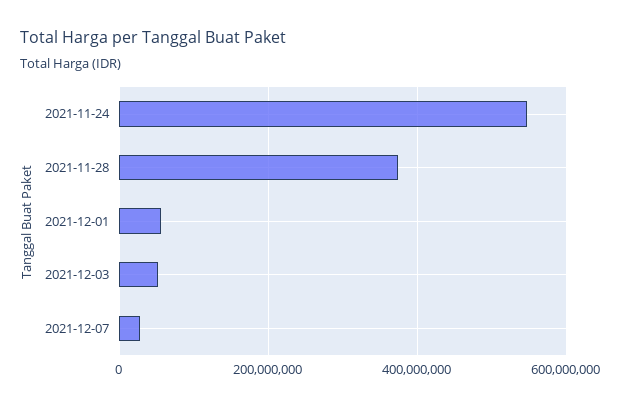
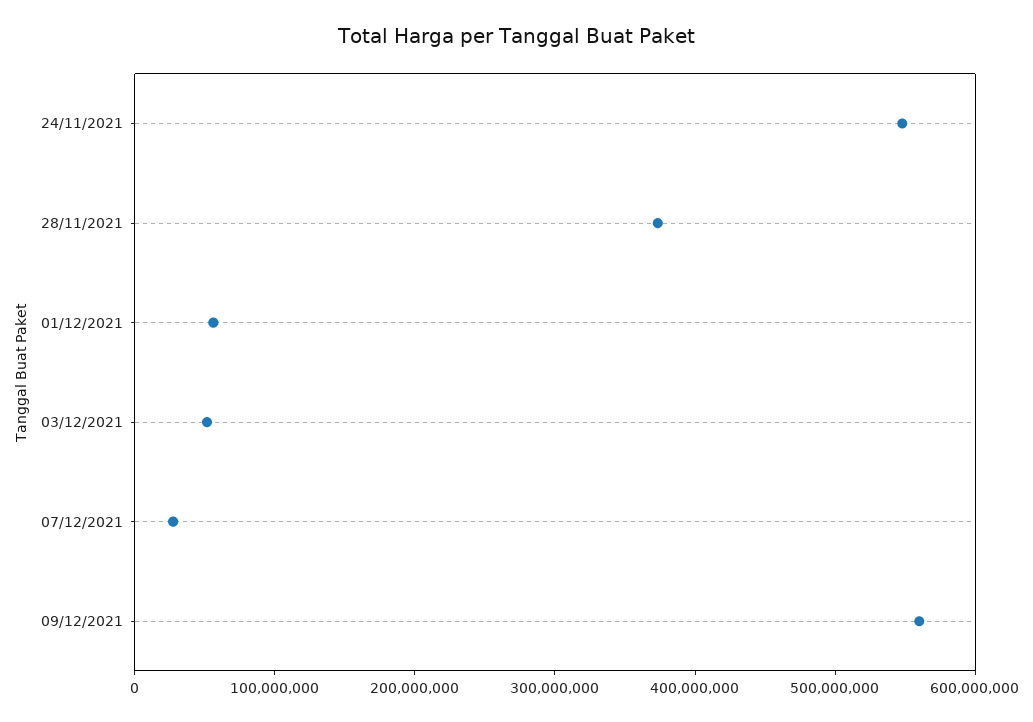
09/12/2021: none -> 560000000

